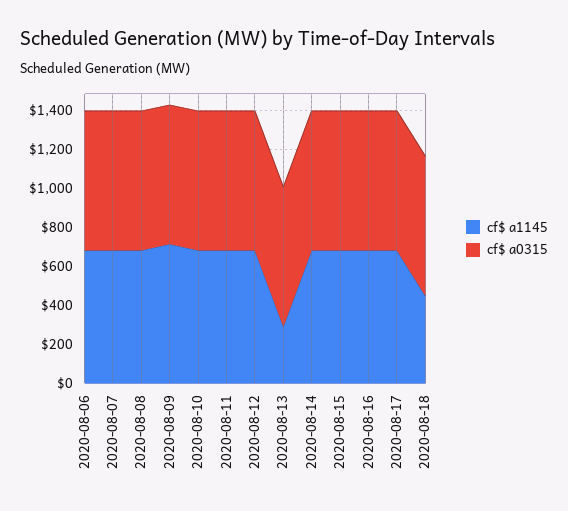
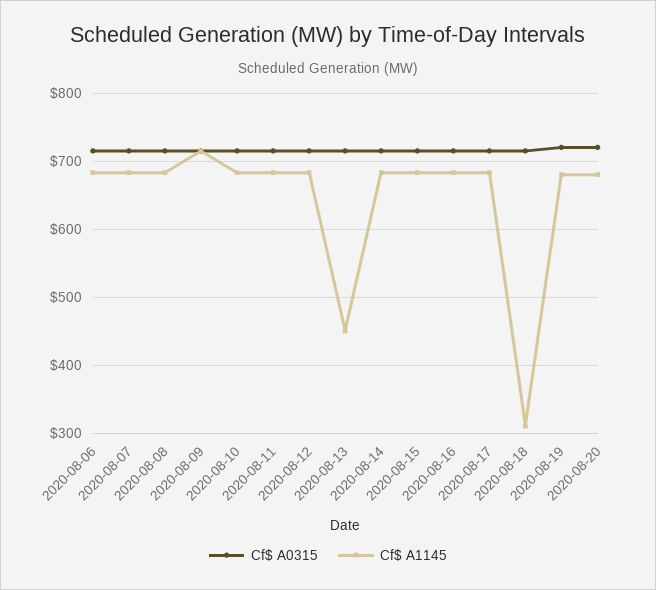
cf$ a1145, 2020-08-13: 300 -> 450
cf$ a1145, 2020-08-18: 450 -> 310
cf$ a0315, 2020-08-19: none -> 720
cf$ a1145, 2020-08-19: none -> 680
cf$ a0315, 2020-08-20: none -> 720
cf$ a1145, 2020-08-20: none -> 680

